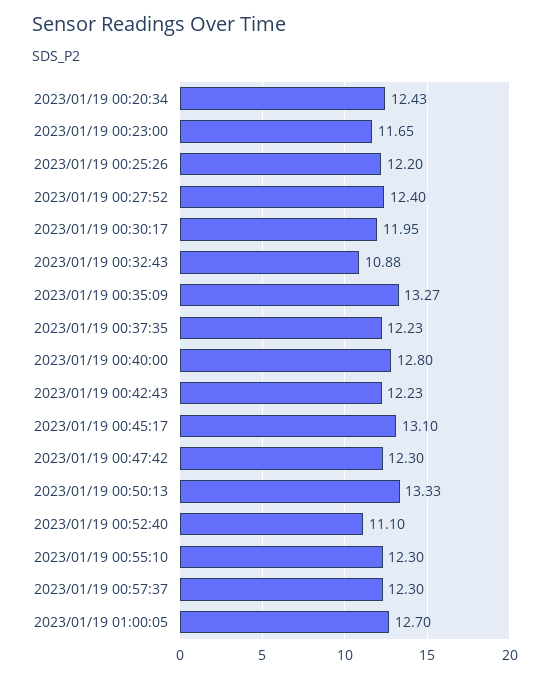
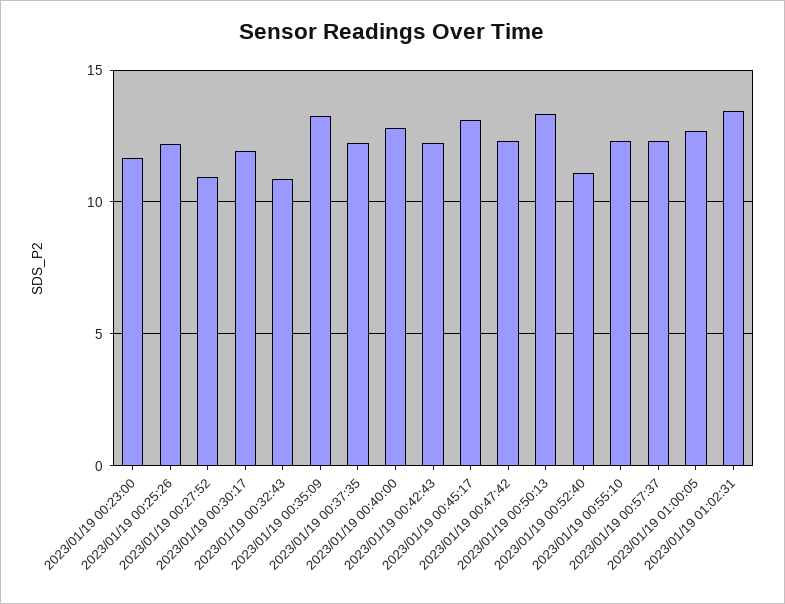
2023/01/19 00:20:34: 12.43 -> none
2023/01/19 00:27:52: 12.4 -> 11
2023/01/19 01:02:31: none -> 13.5

